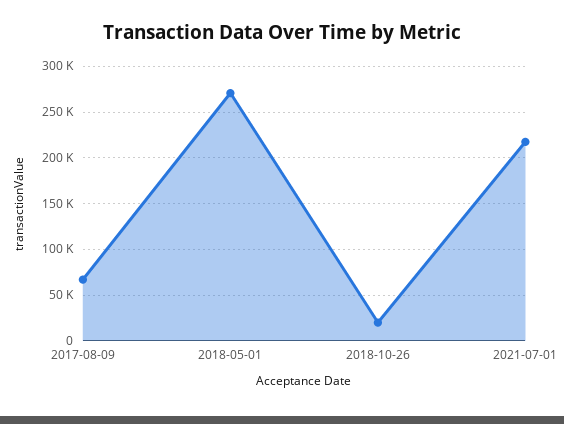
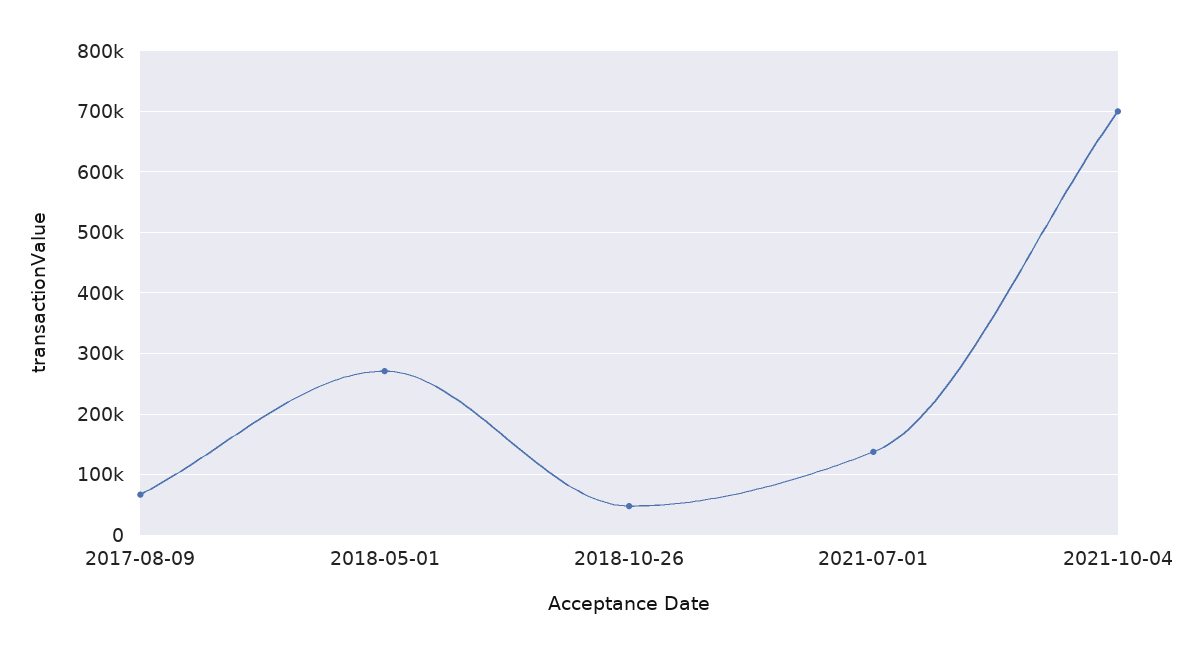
2018-10-26: 20000 -> 50000
2021-07-01: 220000 -> 140000
2021-10-04: none -> 700000

